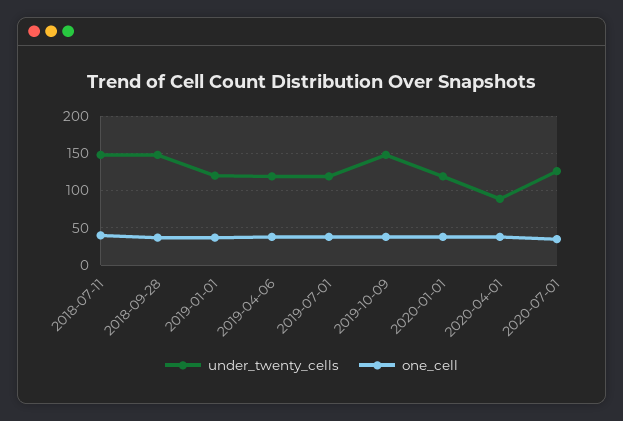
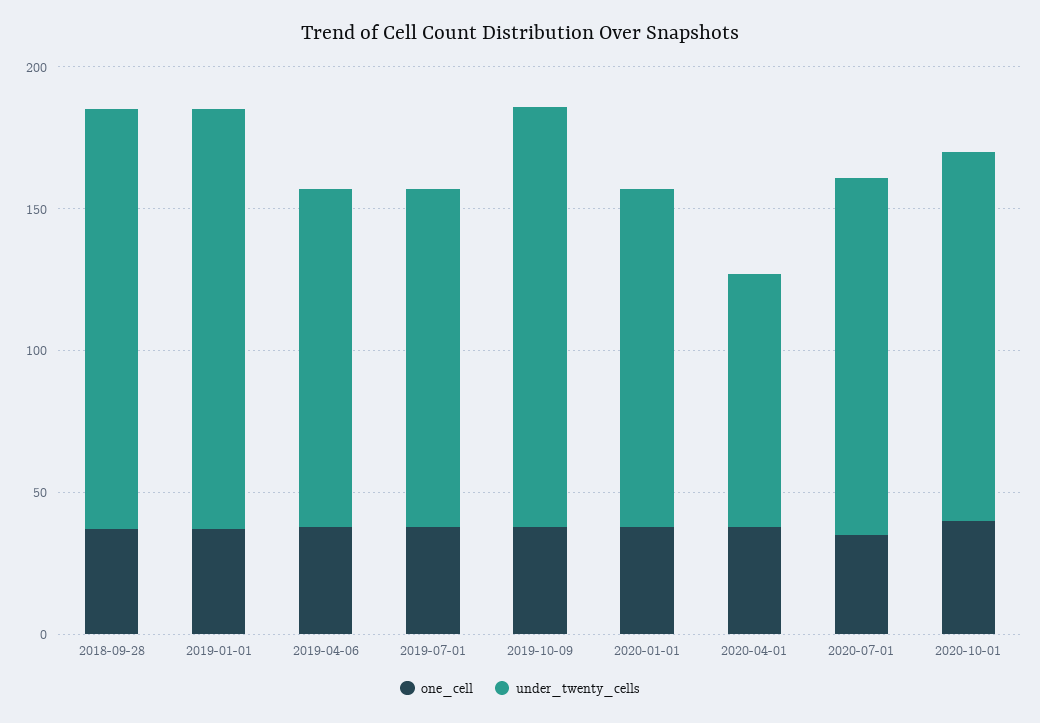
under_twenty_cells, 2018-07-11: 150 -> none
one_cell, 2018-07-11: 40 -> none
under_twenty_cells, 2019-01-01: 120 -> 150
one_cell, 2020-10-01: none -> 40
under_twenty_cells, 2020-10-01: none -> 130

